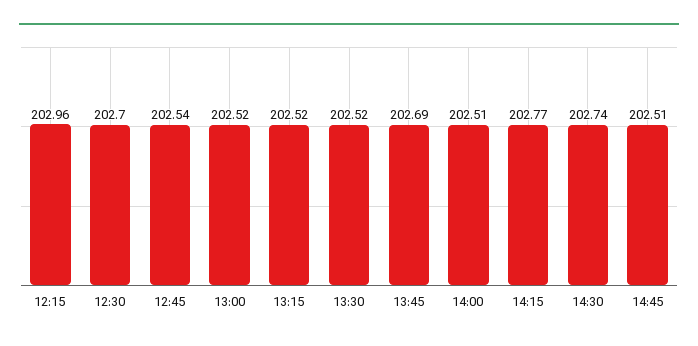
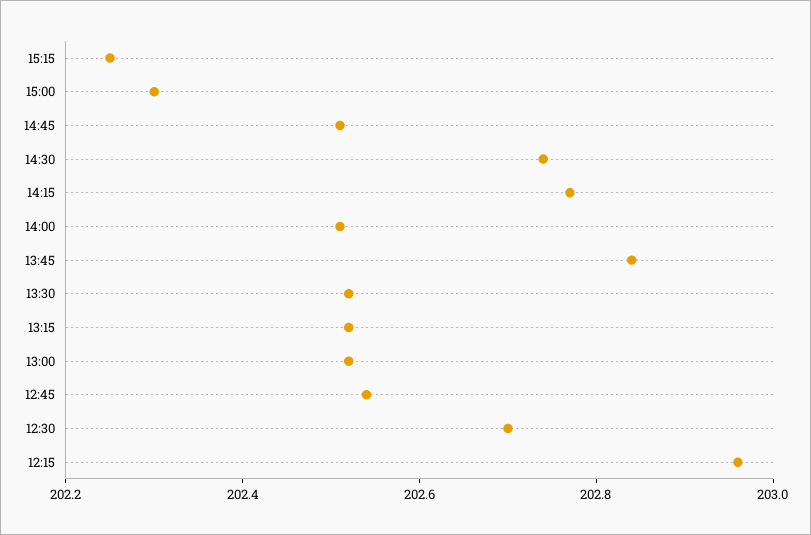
13:45: 202.69 -> 202.85
15:15: none -> 202.25
15:00: none -> 202.3

